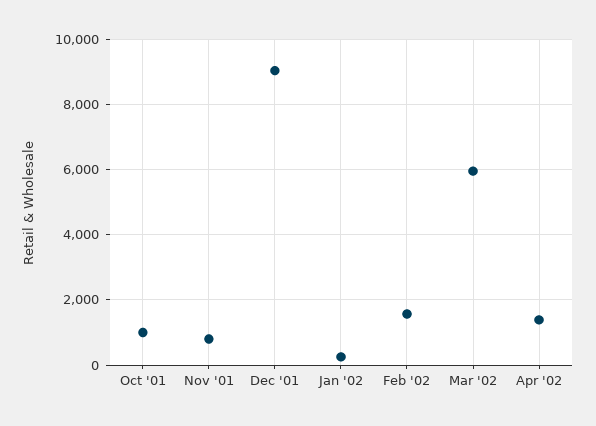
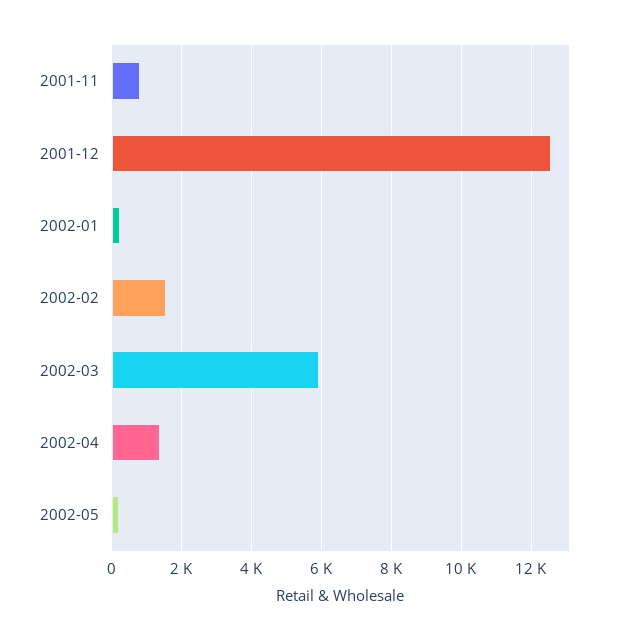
Oct '01: 1000 -> none
Dec '01: 9000 -> 12600
2002-05: none -> 200

